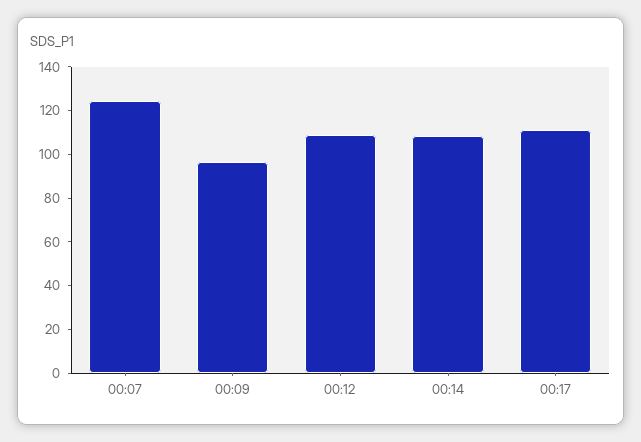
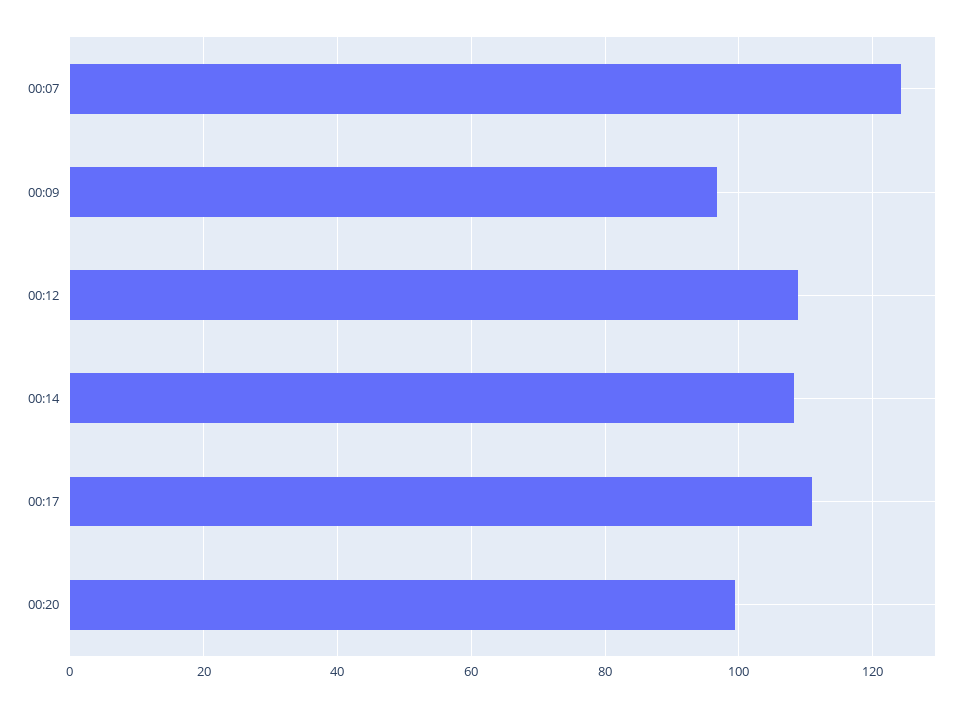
00:20: none -> 100

